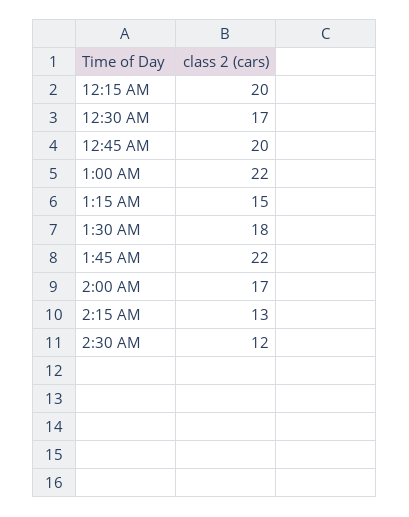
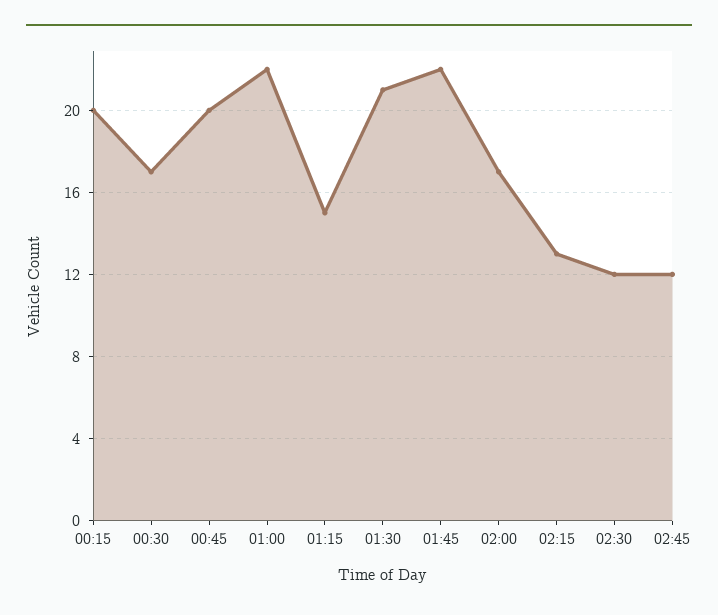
1:30 AM: 18 -> 21
02:45: none -> 12

